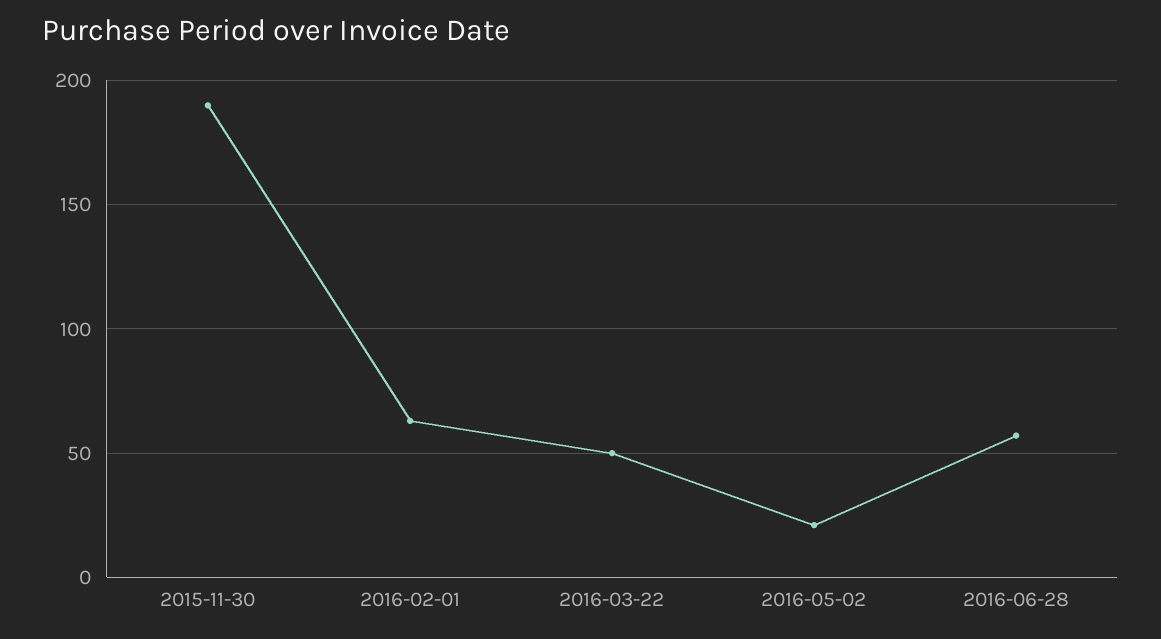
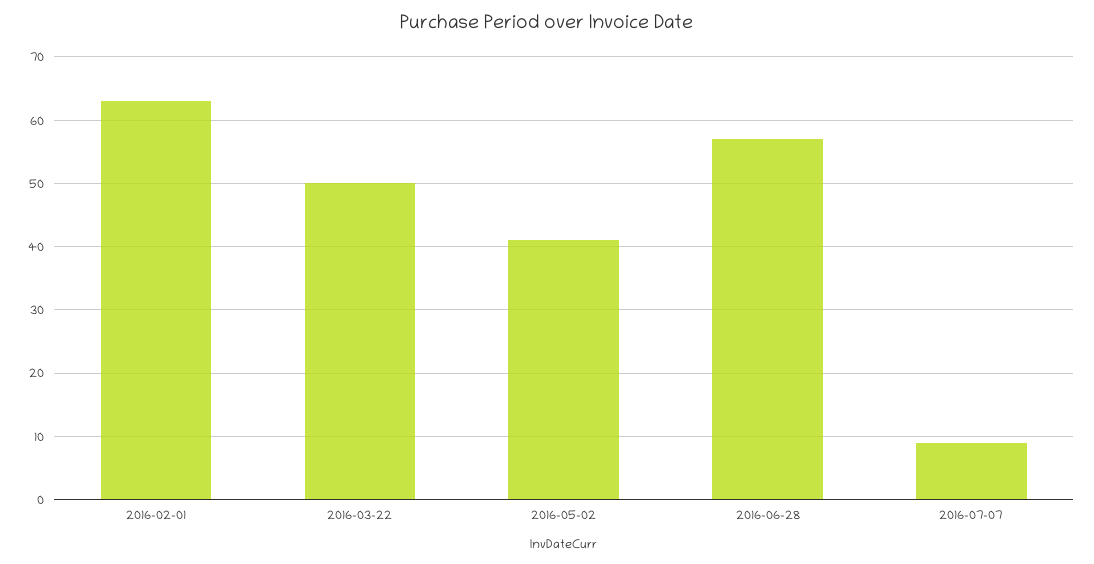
2015-11-30: 190 -> none
2016-05-02: 20 -> 41
2016-07-07: none -> 9

